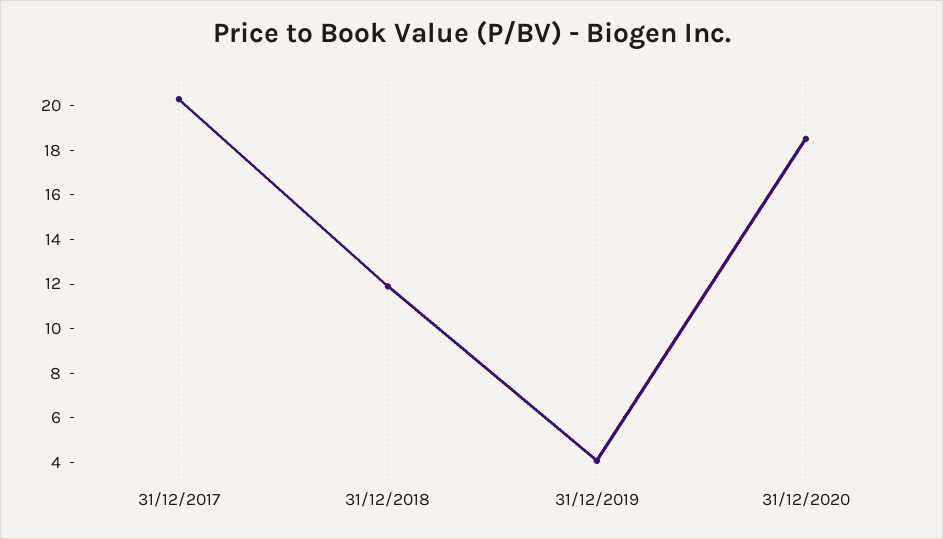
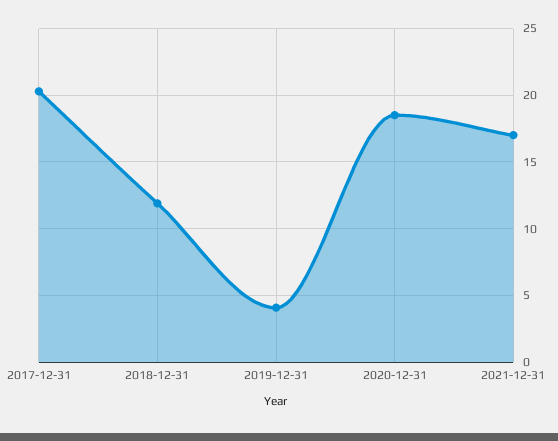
2021-12-31: none -> 17

